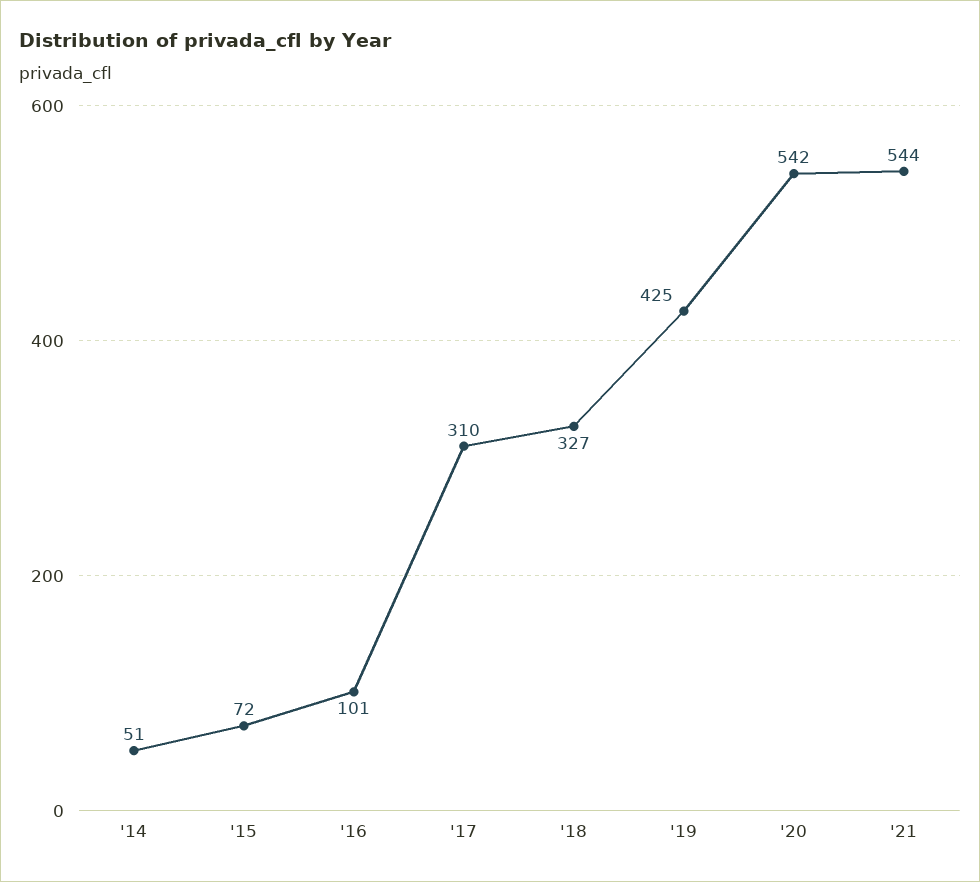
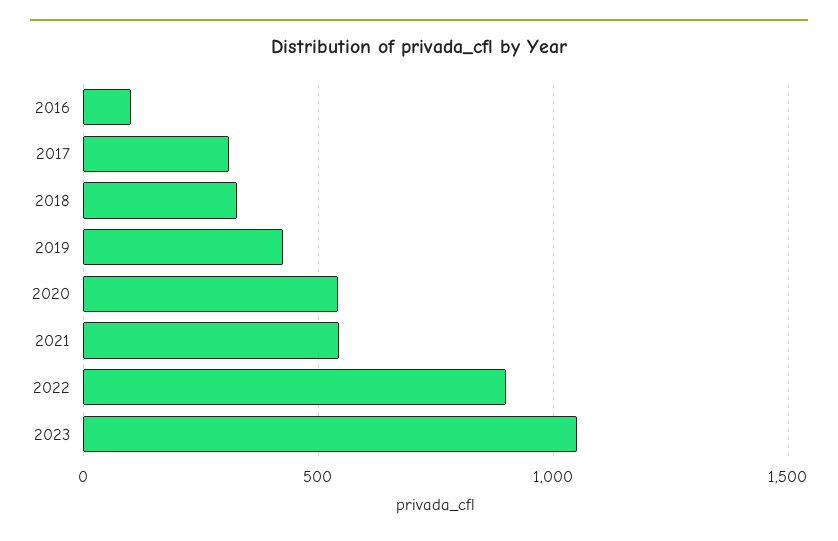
'14: 51 -> none
'15: 72 -> none
2022: none -> 900
2023: none -> 1050

